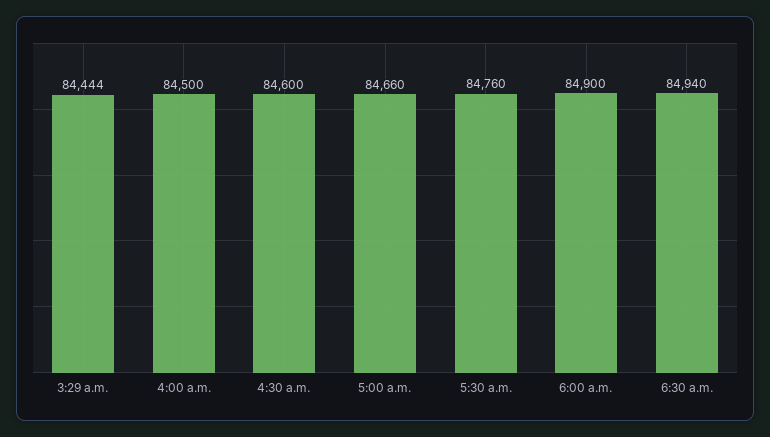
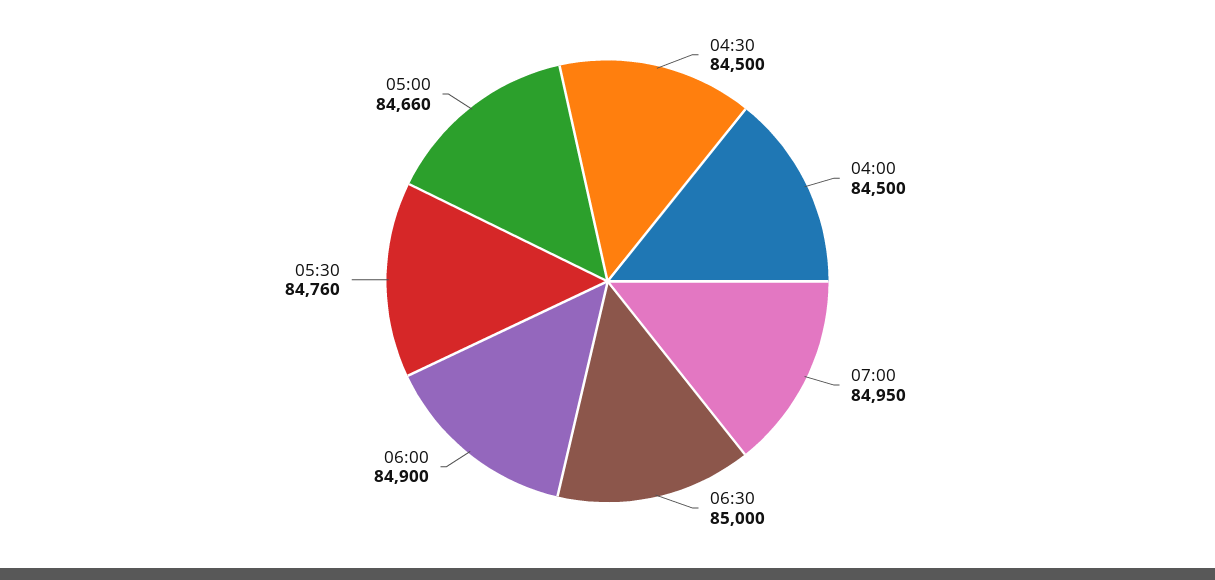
3:29 a.m.: 84444 -> none
4:30 a.m.: 84600 -> 84500
6:30 a.m.: 84940 -> 85000
07:00: none -> 84950

